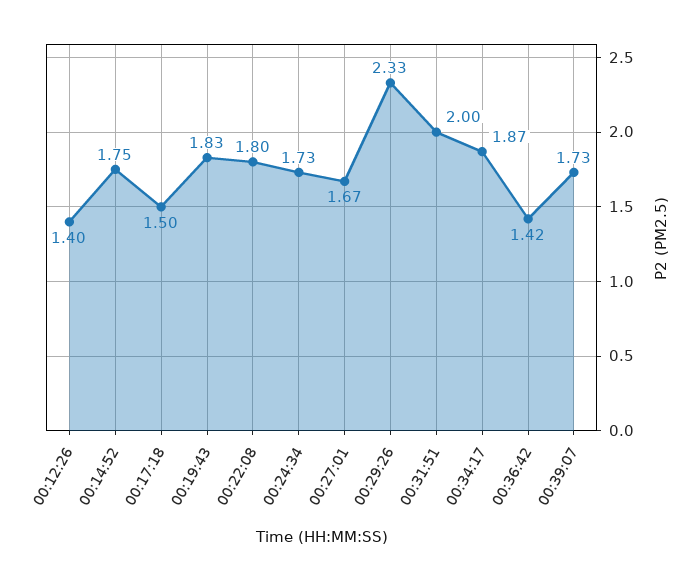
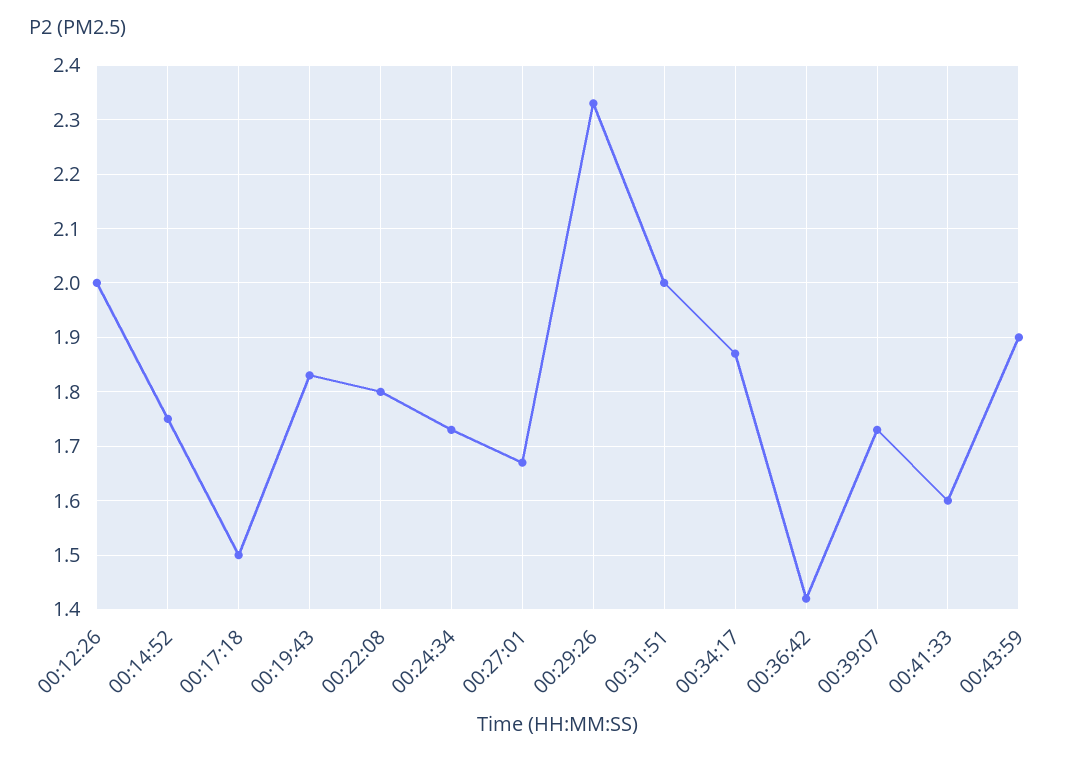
00:12:26: 1.4 -> 2
00:41:33: none -> 1.6
00:43:59: none -> 1.9

